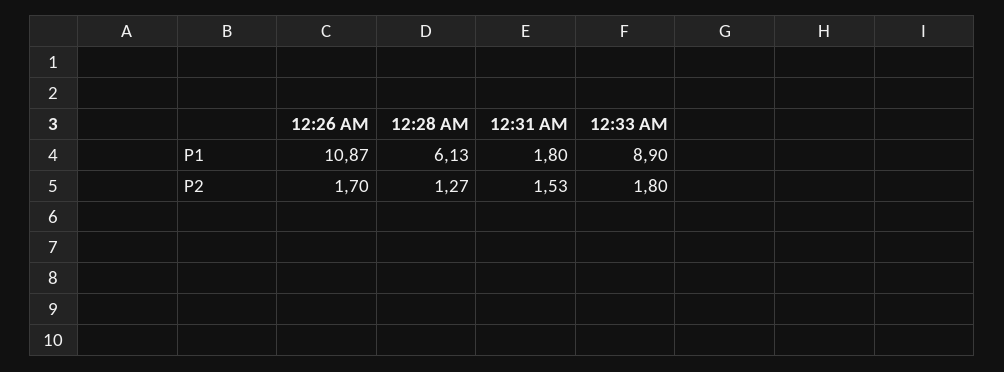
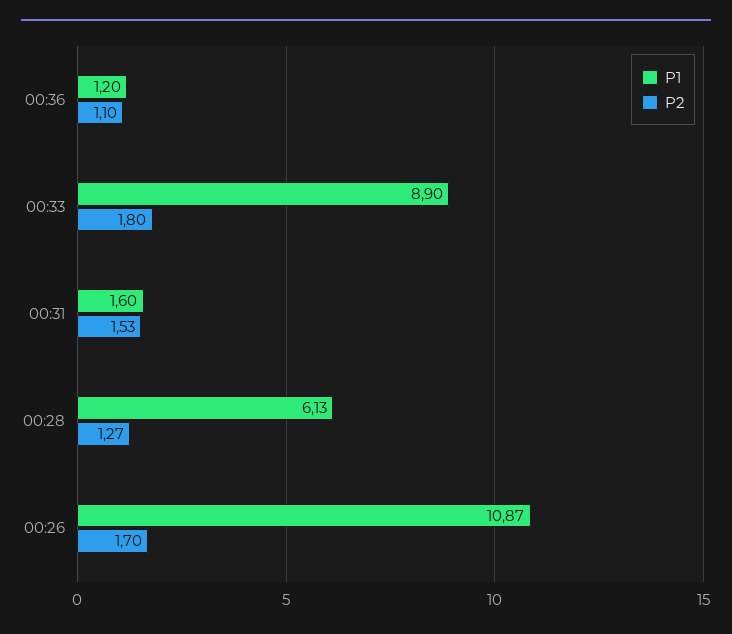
P1, 12:31 AM: 1.8 -> 1.6
P1, 00:36: none -> 1.2
P2, 00:36: none -> 1.1

